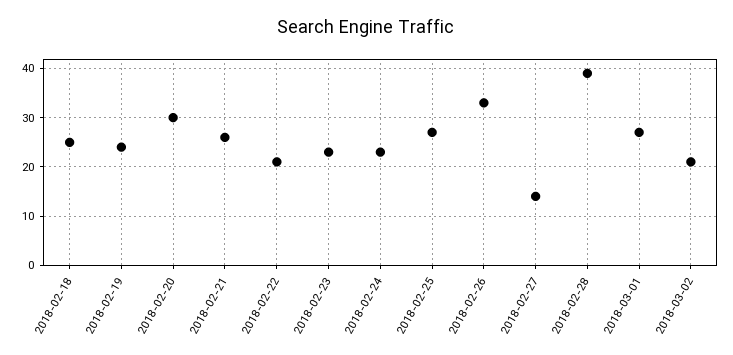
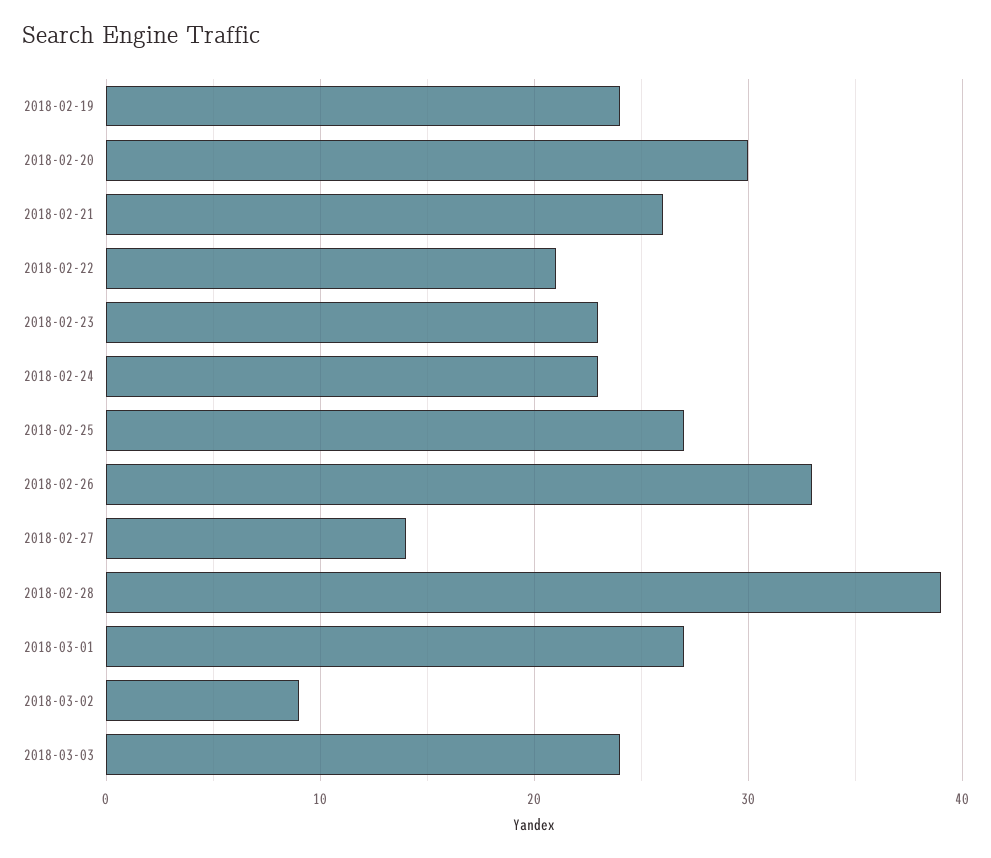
2018-02-18: 25 -> none
2018-03-02: 20 -> 9
2018-03-03: none -> 24

